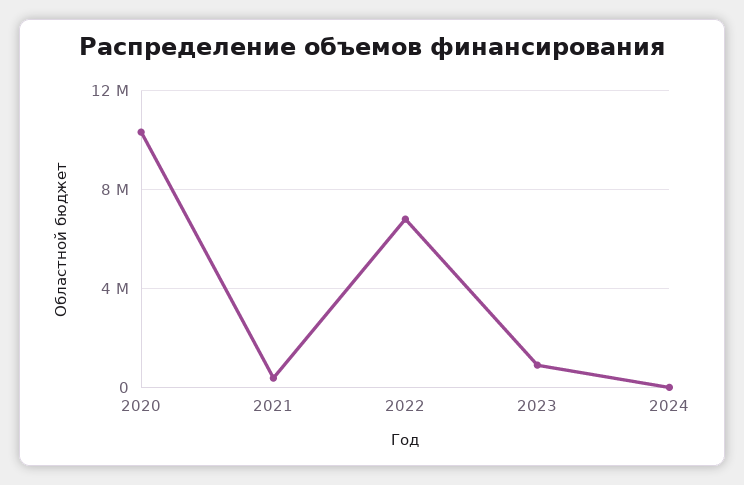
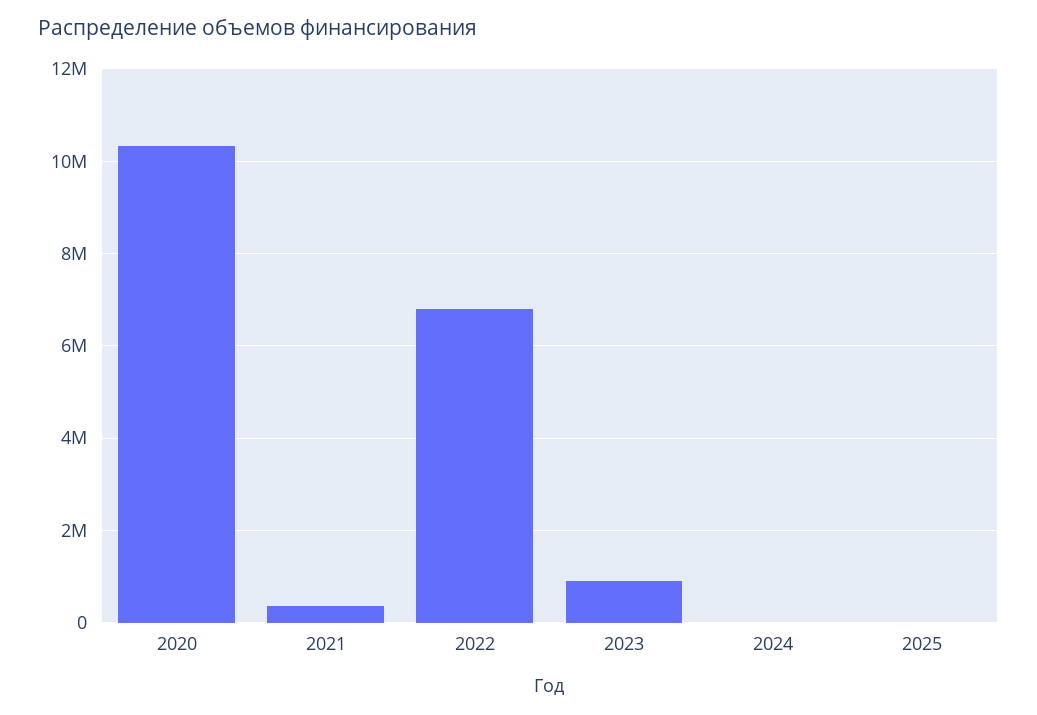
2025: none -> 0

